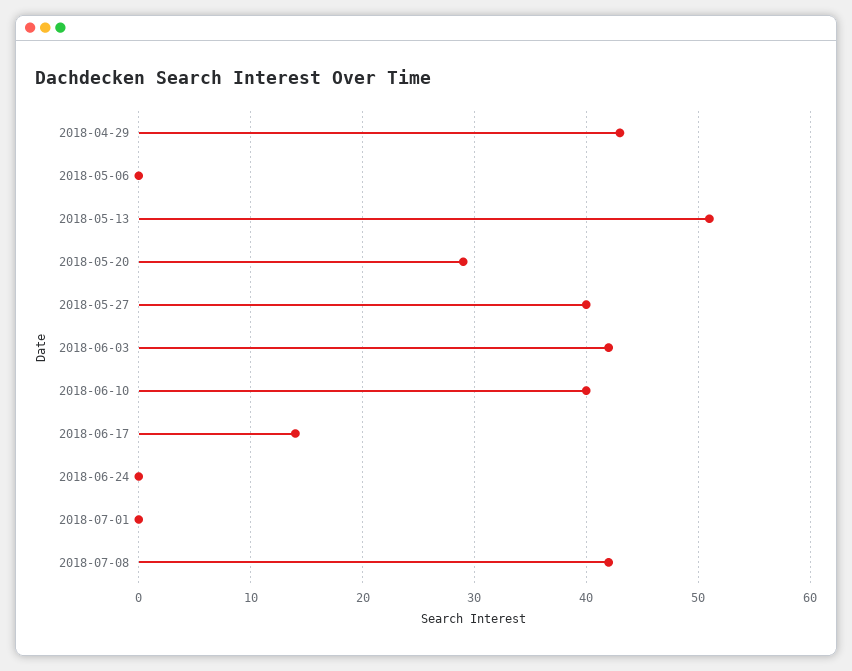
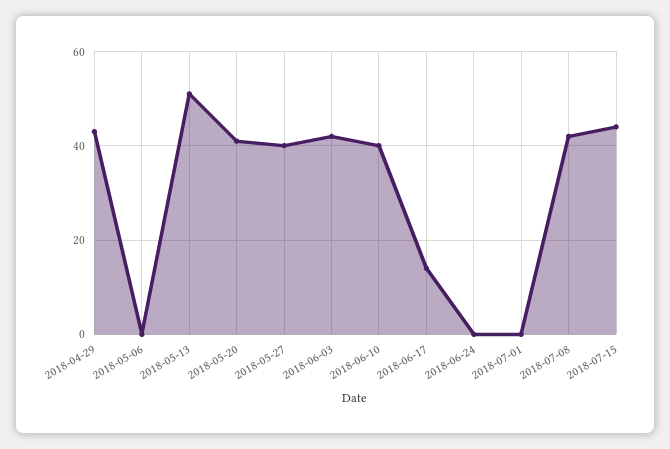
2018-05-20: 29 -> 40
2018-07-15: none -> 45

